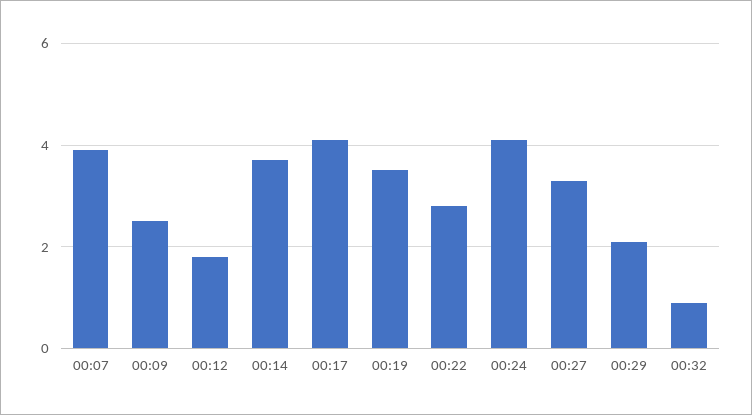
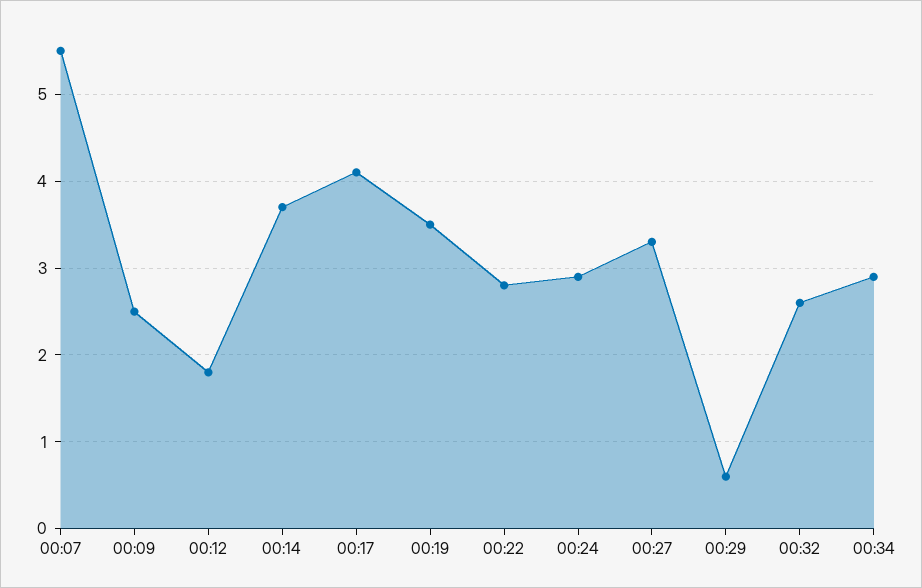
00:07: 4 -> 5.5
00:24: 4 -> 2.9
00:29: 2 -> 0.6
00:32: 1 -> 2.6
00:34: none -> 2.9

